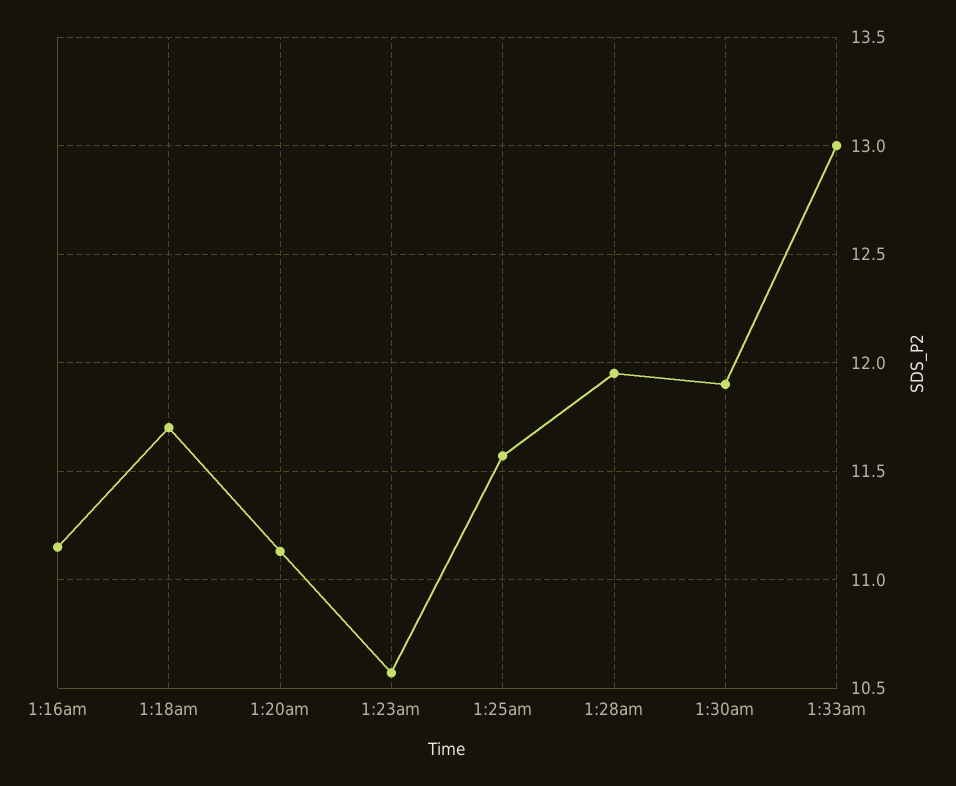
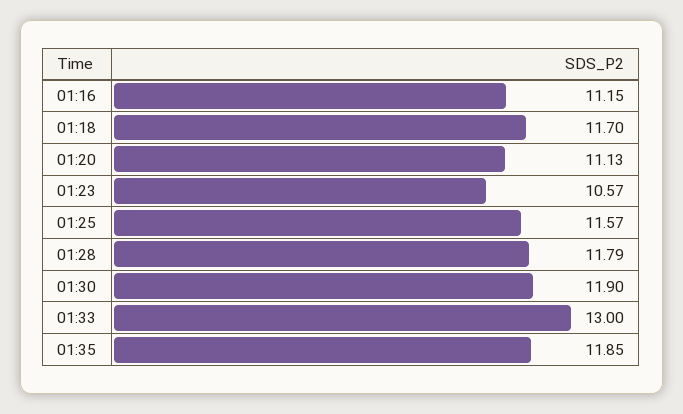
1:28am: 11.95 -> 11.79
01:35: none -> 11.85

